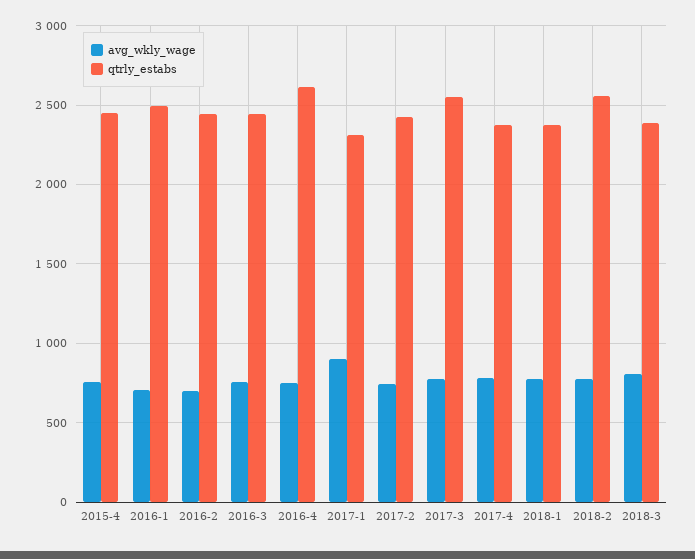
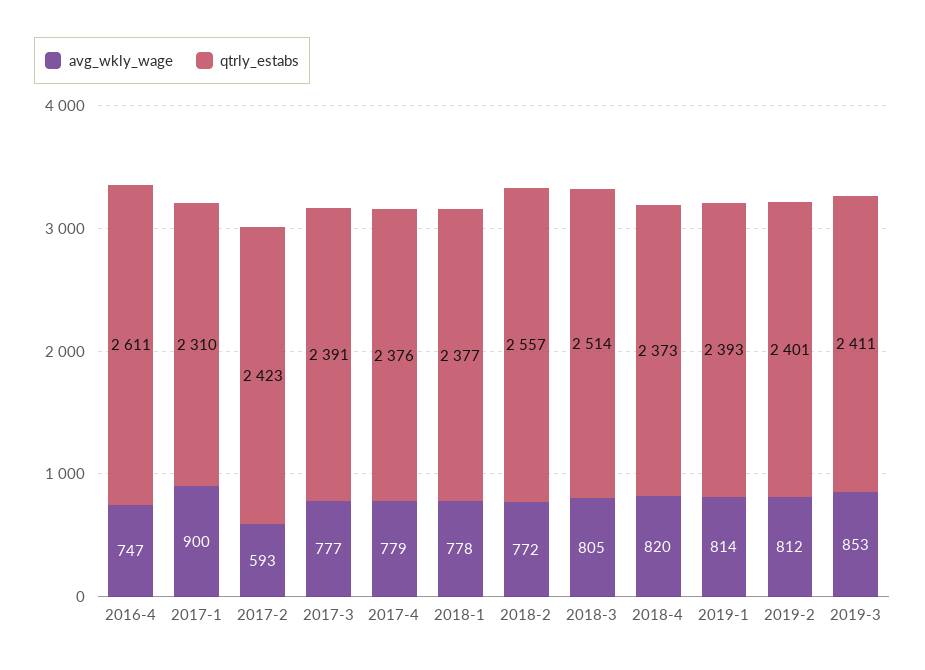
avg_wkly_wage, 2015-4: 750 -> none
qtrly_estabs, 2015-4: 2450 -> none
avg_wkly_wage, 2016-1: 700 -> none
qtrly_estabs, 2016-1: 2500 -> none
avg_wkly_wage, 2016-2: 700 -> none
qtrly_estabs, 2016-2: 2450 -> none
avg_wkly_wage, 2016-3: 750 -> none
qtrly_estabs, 2016-3: 2450 -> none
avg_wkly_wage, 2017-2: 750 -> 593
qtrly_estabs, 2017-3: 2550 -> 2391
qtrly_estabs, 2018-3: 2400 -> 2514
avg_wkly_wage, 2018-4: none -> 820
qtrly_estabs, 2018-4: none -> 2373
avg_wkly_wage, 2019-1: none -> 814
qtrly_estabs, 2019-1: none -> 2393
avg_wkly_wage, 2019-2: none -> 812
qtrly_estabs, 2019-2: none -> 2401
avg_wkly_wage, 2019-3: none -> 853
qtrly_estabs, 2019-3: none -> 2411

